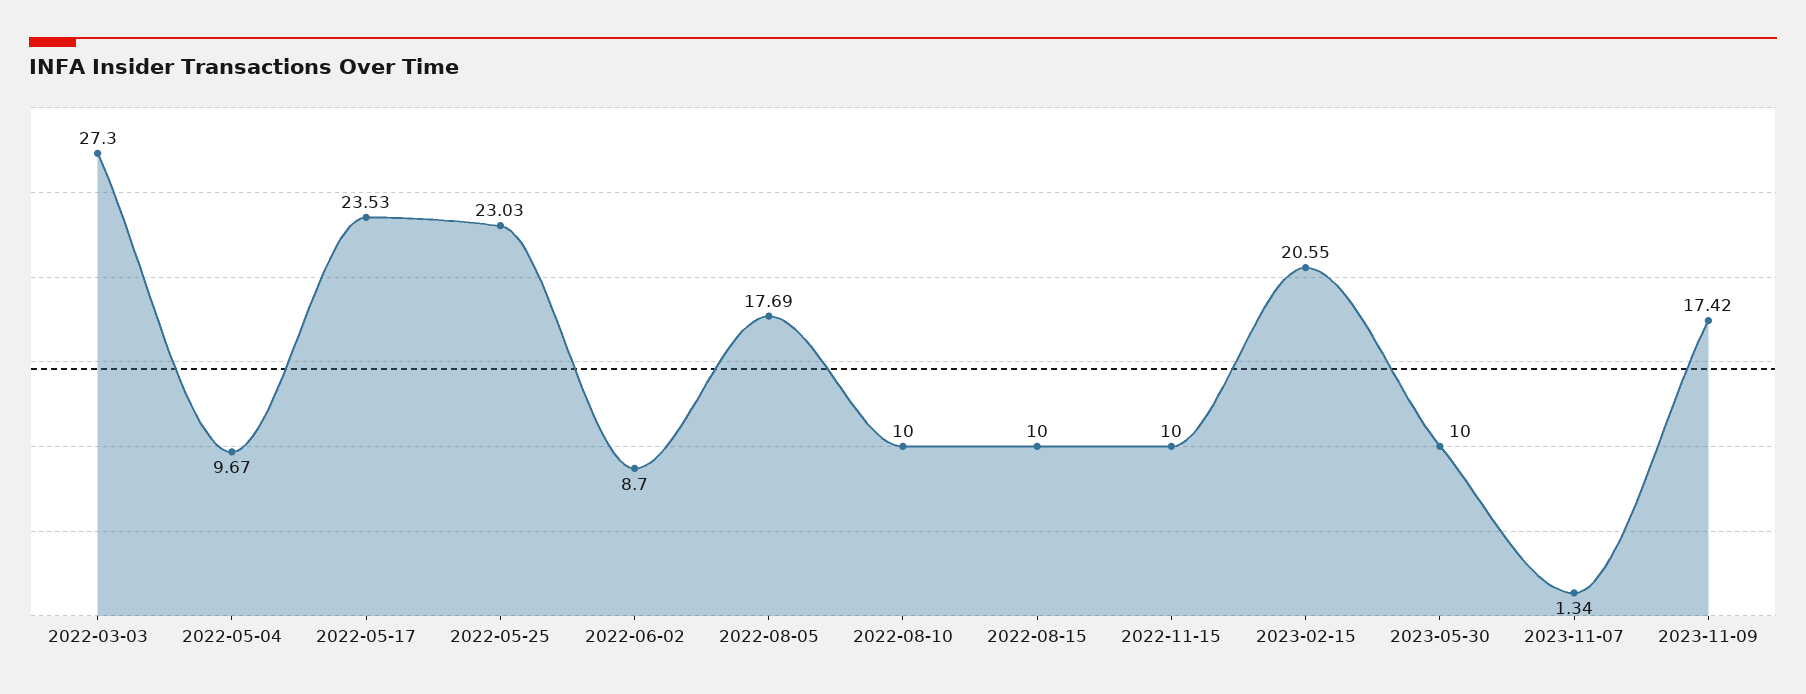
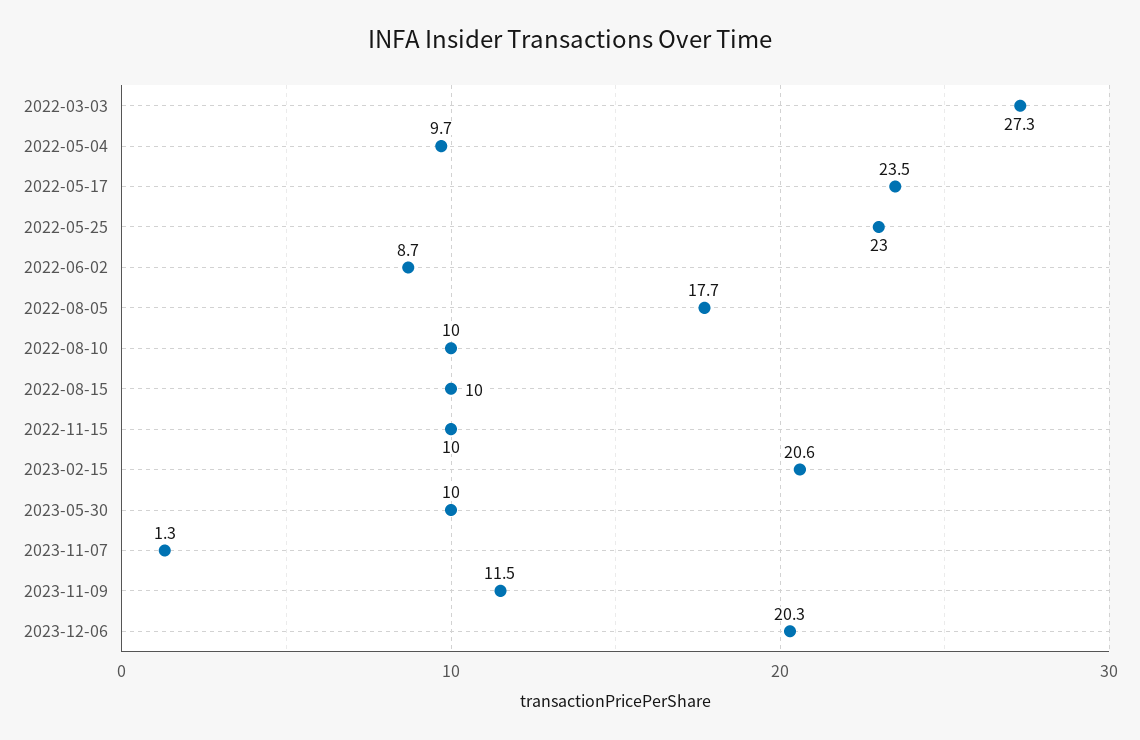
2023-11-09: 17.42 -> 11.5
2023-12-06: none -> 20.3

